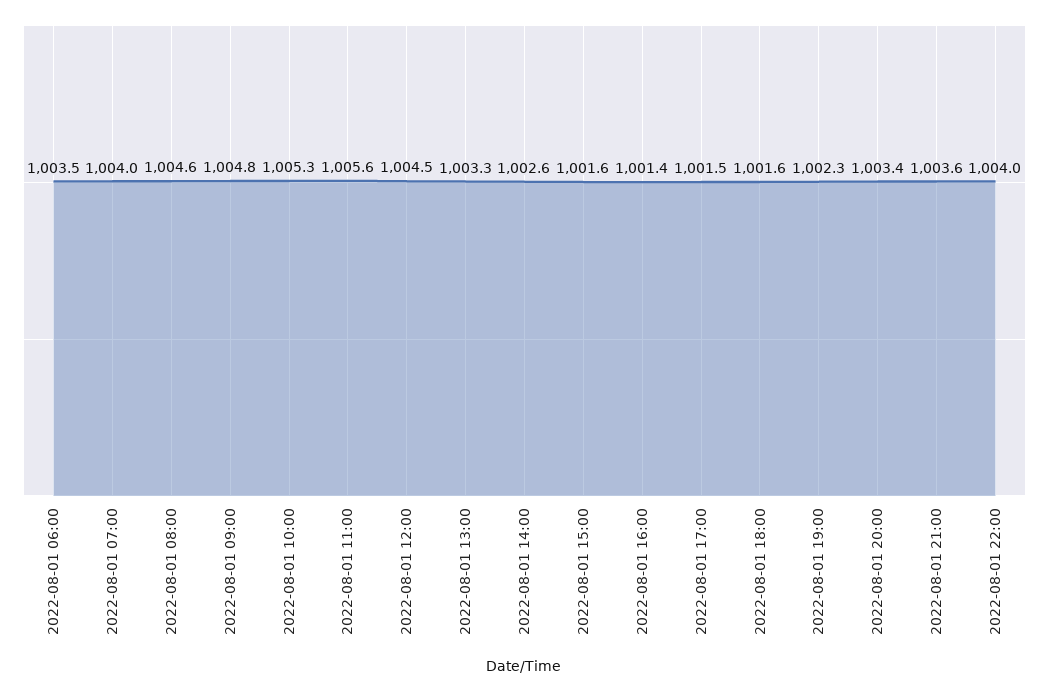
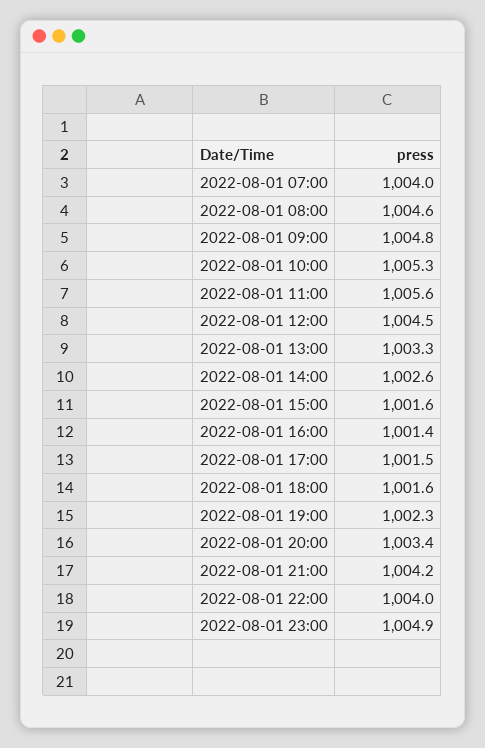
2022-08-01 06:00: 1003.5 -> none
2022-08-01 21:00: 1003.6 -> 1004.2
2022-08-01 23:00: none -> 1004.9

